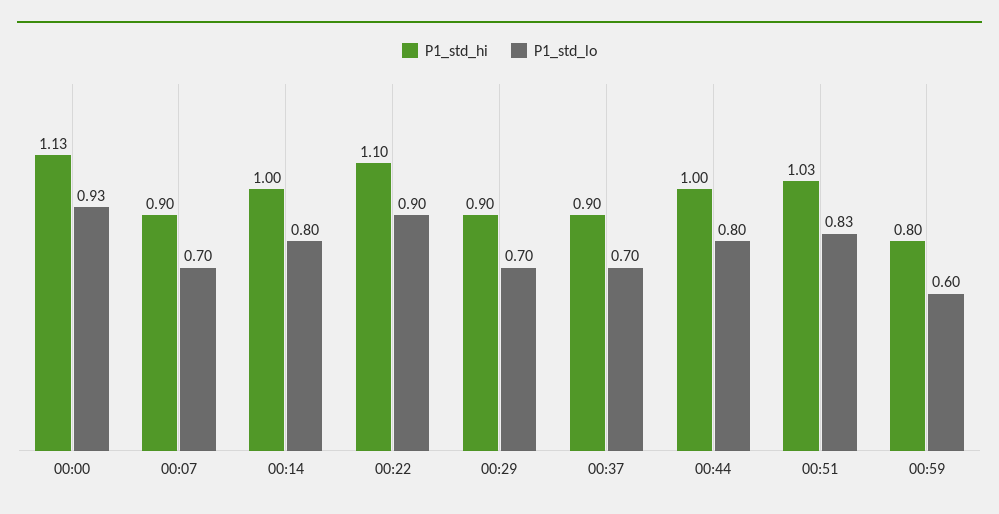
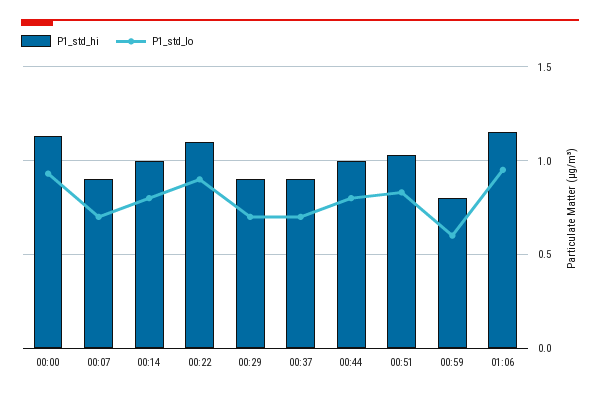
P1_std_hi, 01:06: none -> 1.15
P1_std_lo, 01:06: none -> 0.95

